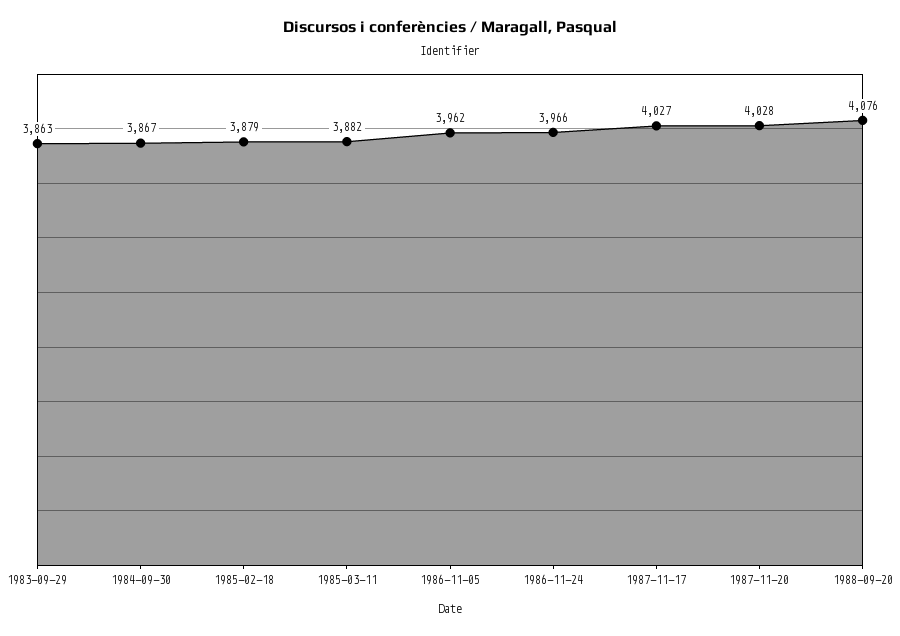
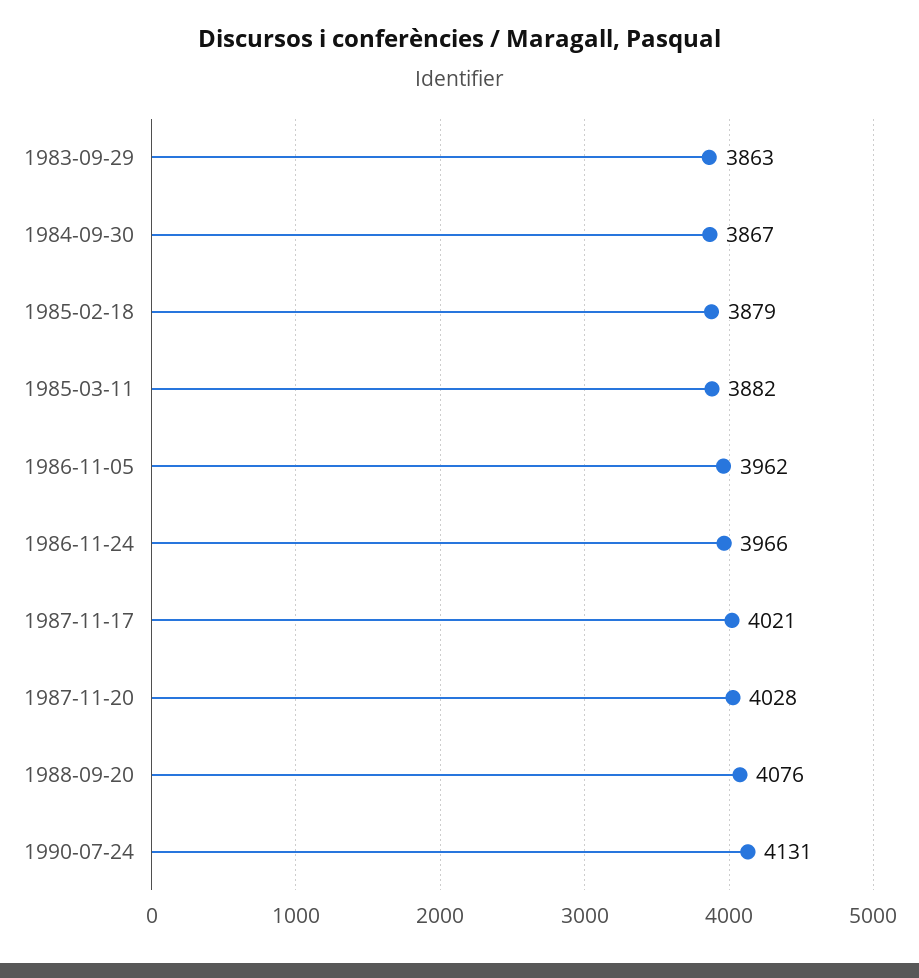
1987-11-17: 4027 -> 4021
1990-07-24: none -> 4131

